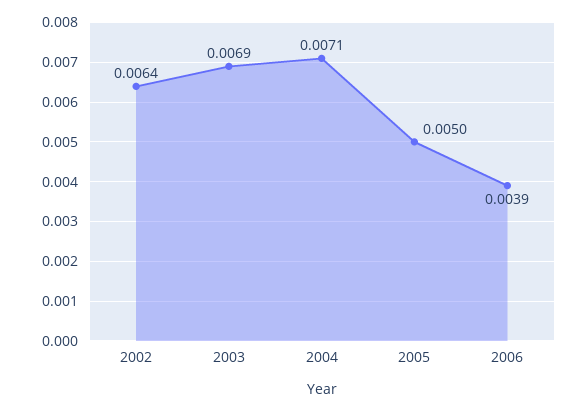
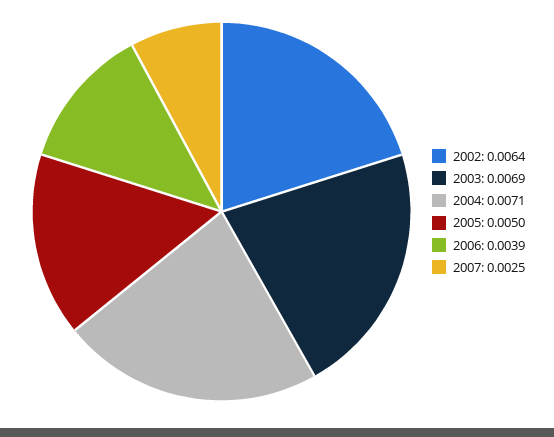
2007: none -> 0.0025

